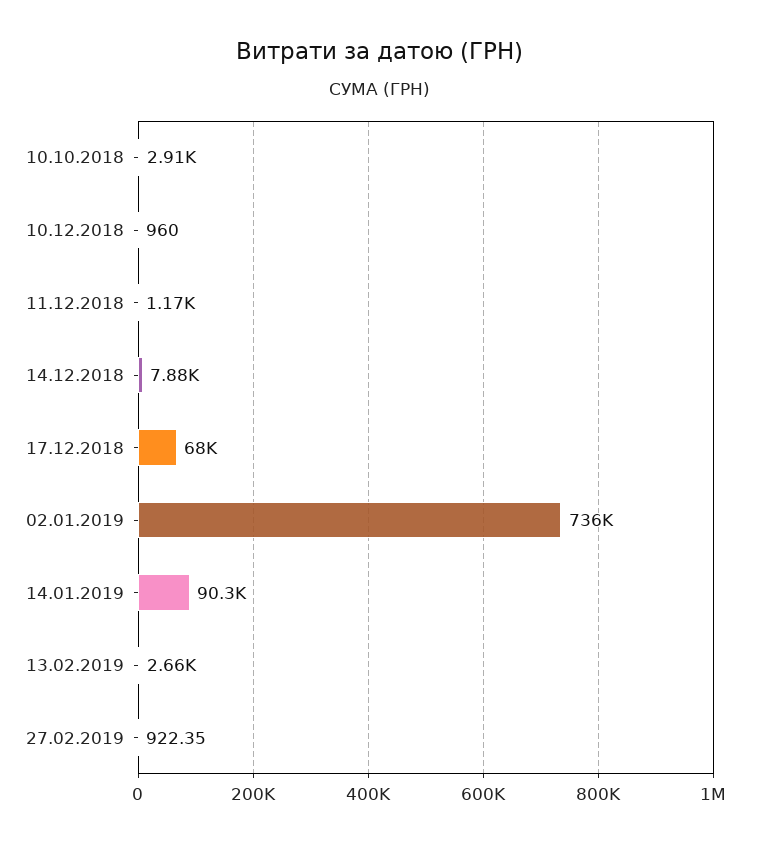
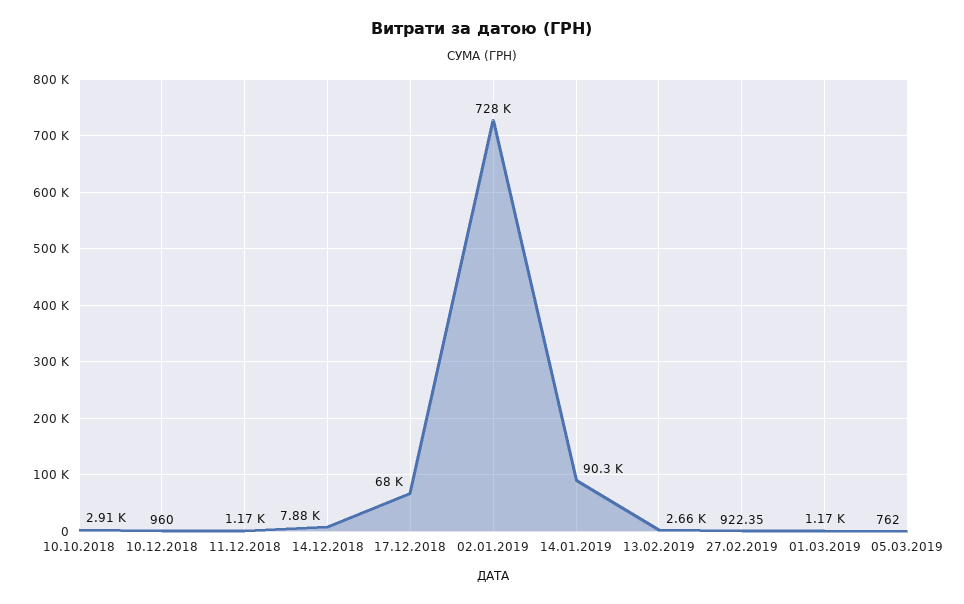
02.01.2019: 736000 -> 728000
01.03.2019: none -> 1170
05.03.2019: none -> 762

